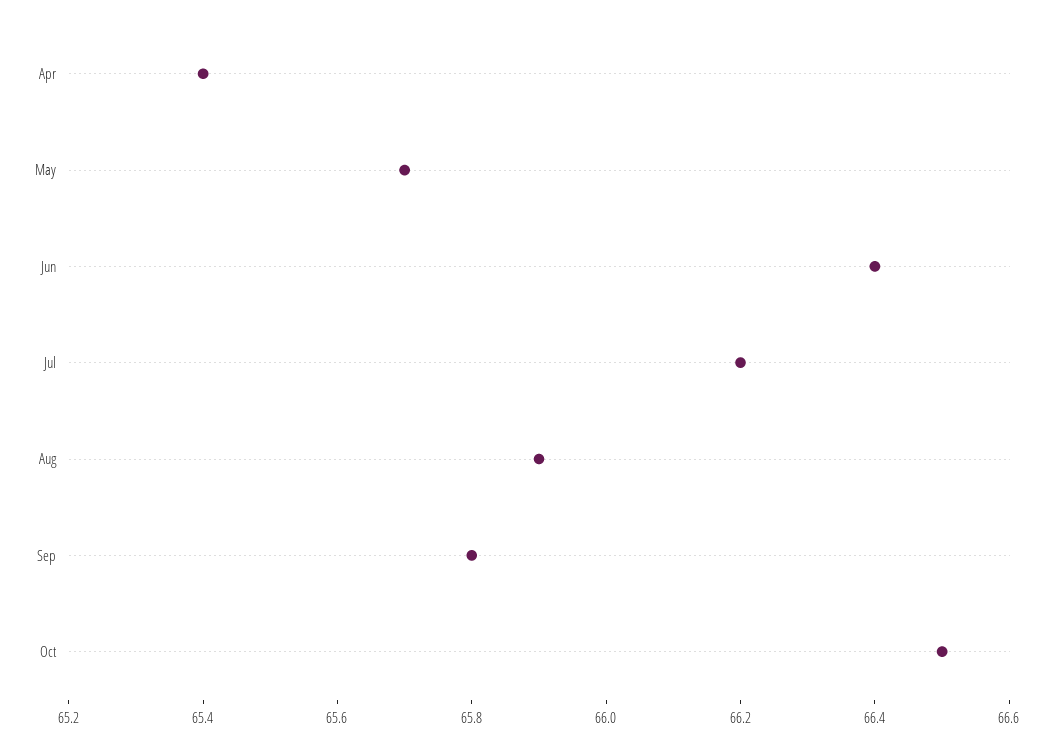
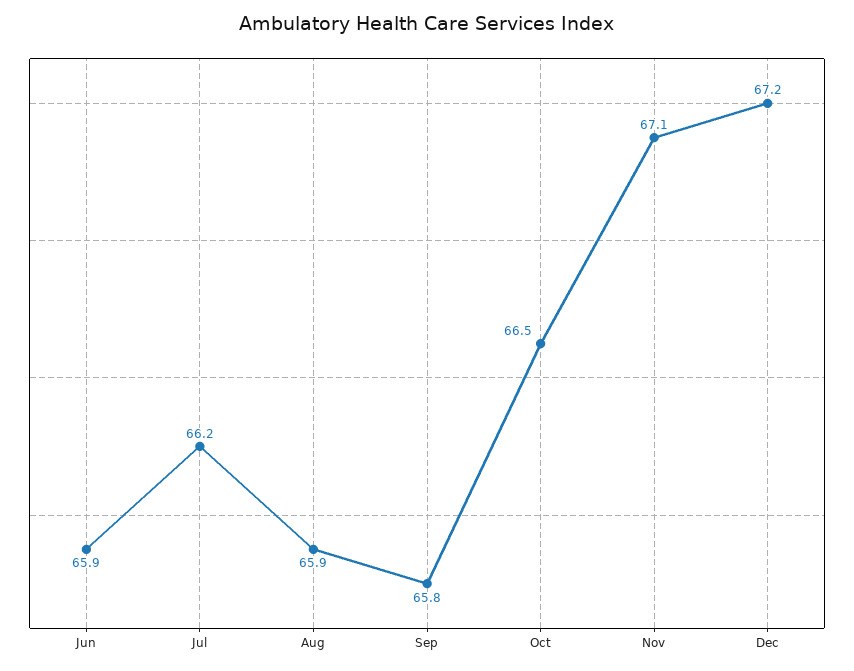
Apr: 65.4 -> none
May: 65.7 -> none
Jun: 66.4 -> 65.9
Nov: none -> 67.1
Dec: none -> 67.2

